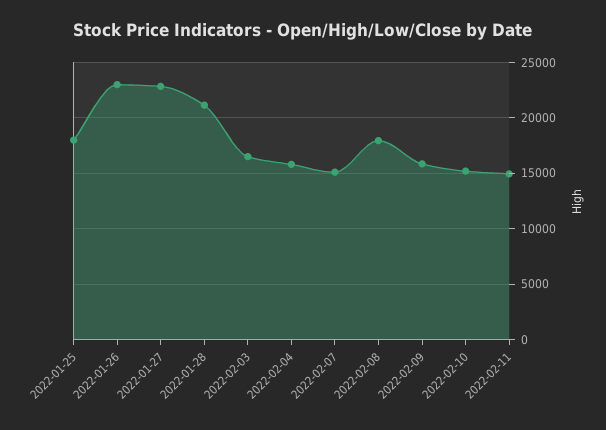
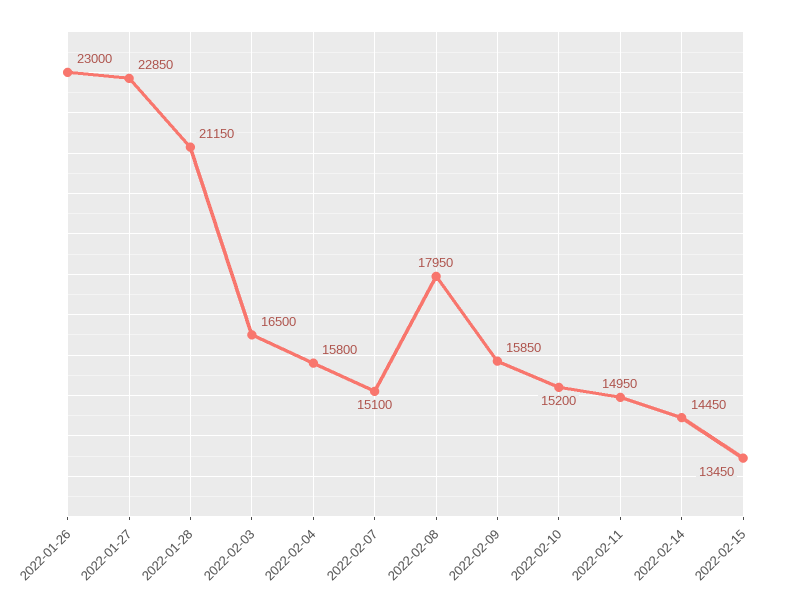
2022-01-25: 18000 -> none
2022-02-14: none -> 14450
2022-02-15: none -> 13450

